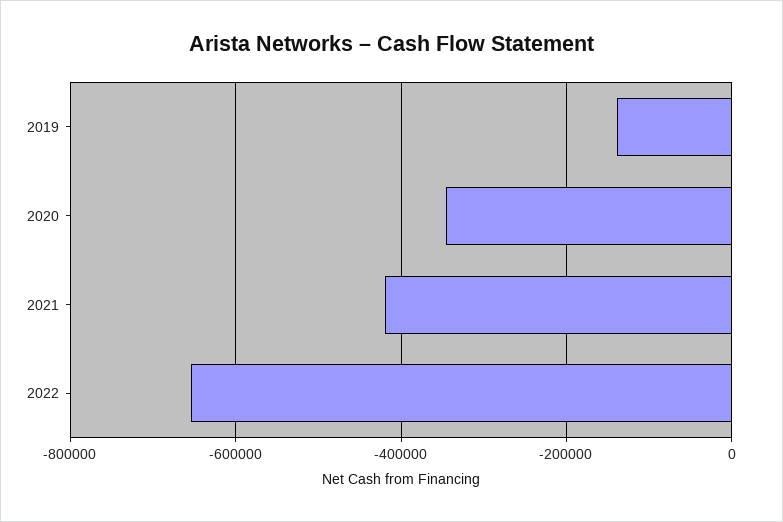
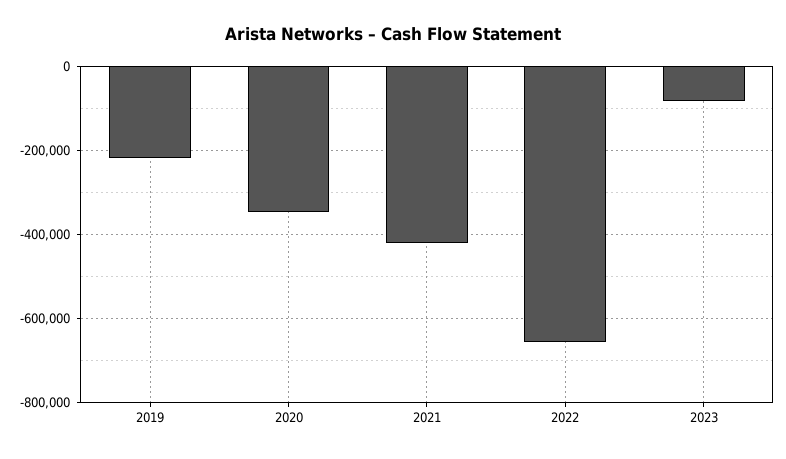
2019: -140000 -> -220000
2023: none -> -80000

